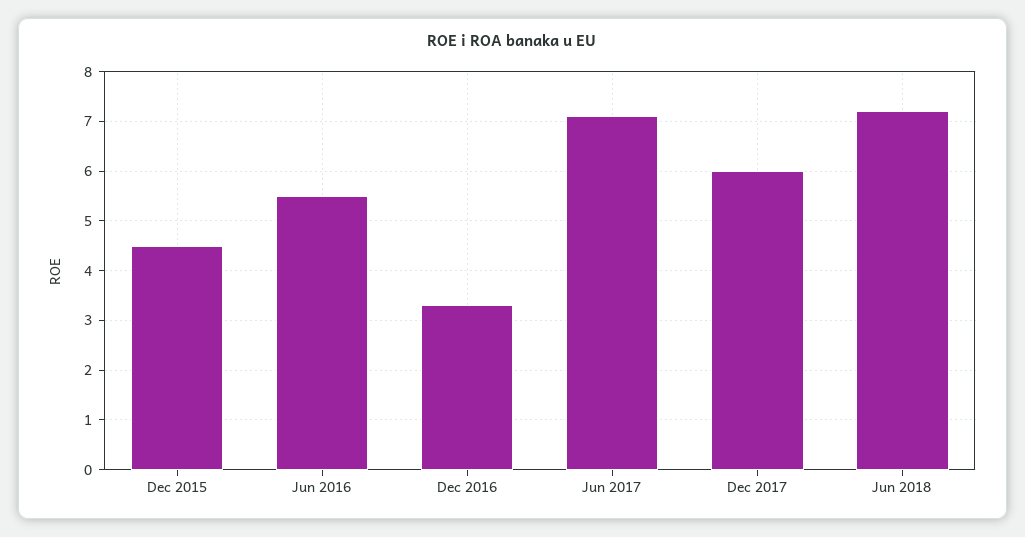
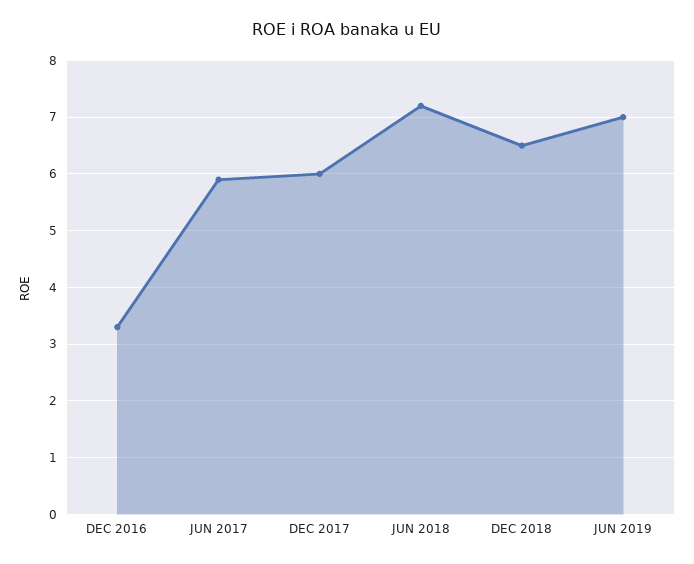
Dec 2015: 4.5 -> none
Jun 2016: 5.5 -> none
Jun 2017: 7 -> 6
DEC 2018: none -> 6.5
JUN 2019: none -> 7

